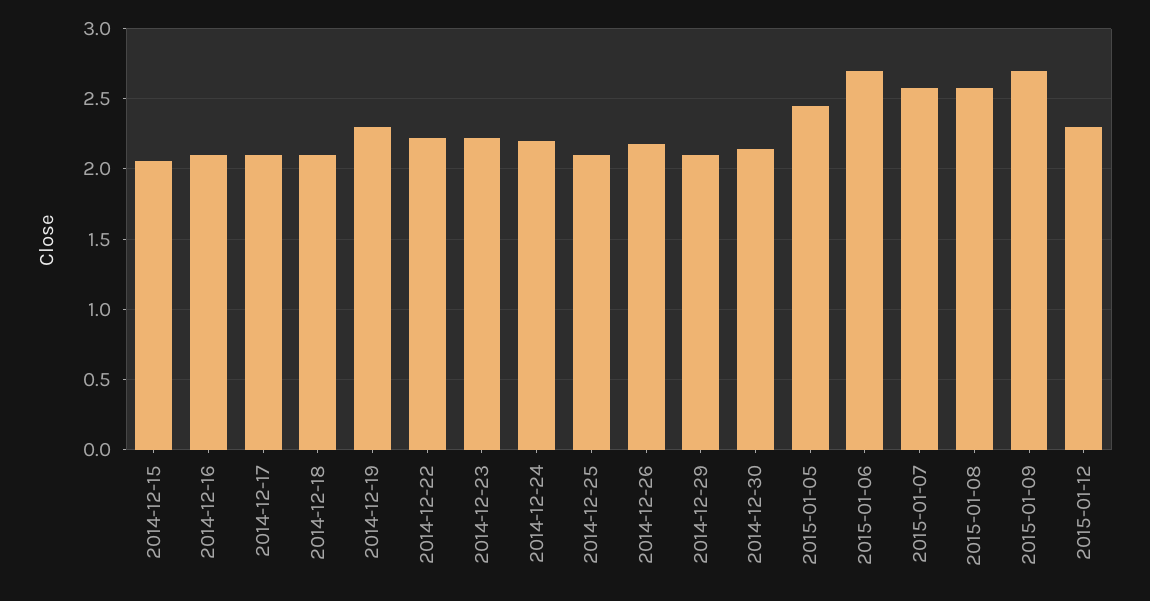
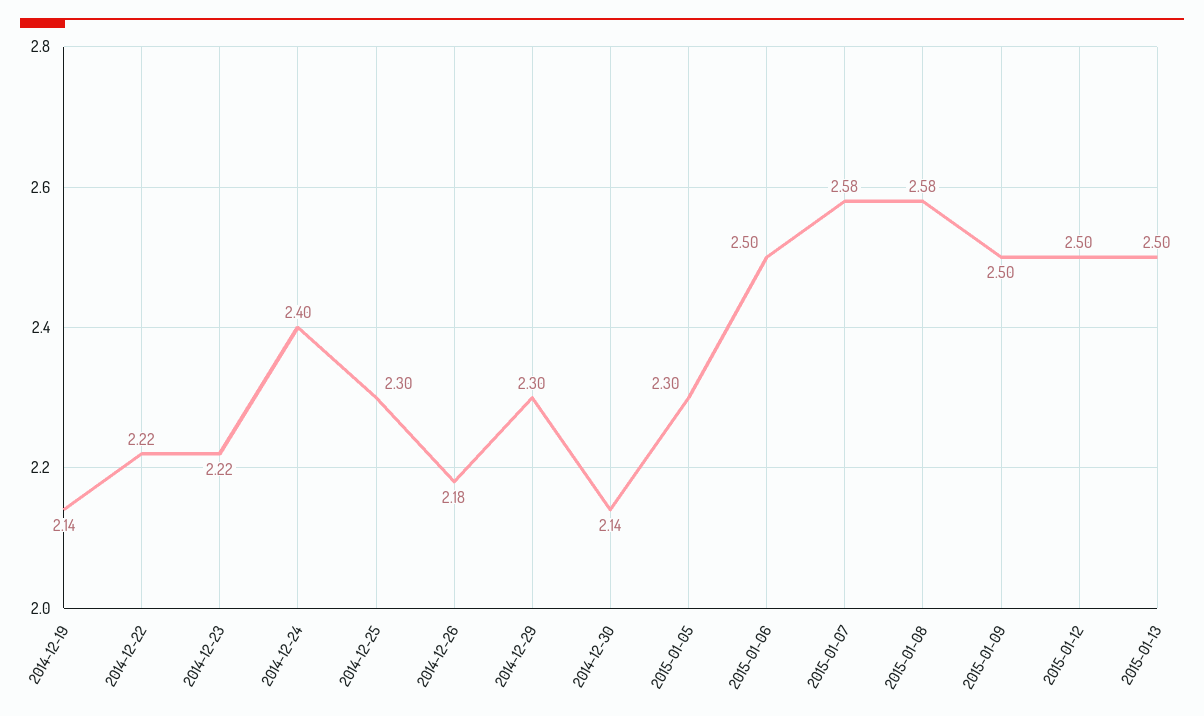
2014-12-15: 2.05 -> none
2014-12-16: 2.1 -> none
2014-12-17: 2.1 -> none
2014-12-18: 2.1 -> none
2014-12-19: 2.3 -> 2.14
2014-12-24: 2.2 -> 2.4
2014-12-25: 2.1 -> 2.3
2014-12-29: 2.1 -> 2.3
2015-01-05: 2.45 -> 2.3
2015-01-06: 2.7 -> 2.5
2015-01-09: 2.7 -> 2.5
2015-01-12: 2.3 -> 2.5
2015-01-13: none -> 2.5

